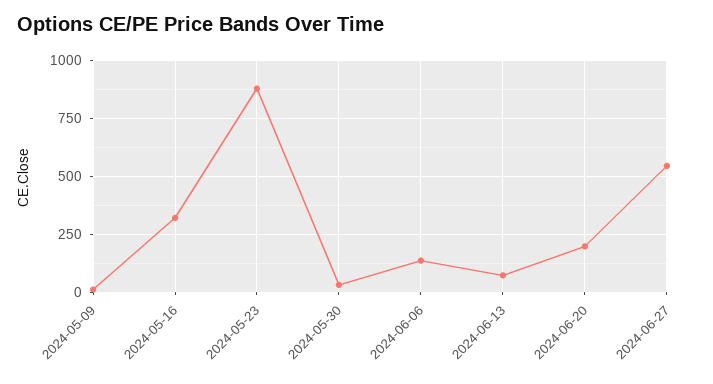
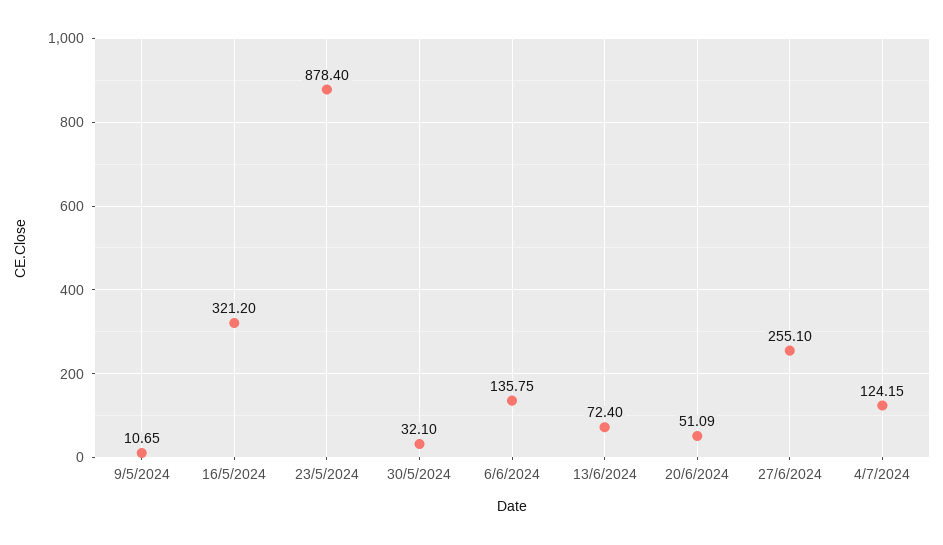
2024-06-20: 200 -> 51.09
2024-06-27: 550 -> 255.1
4/7/2024: none -> 124.15

